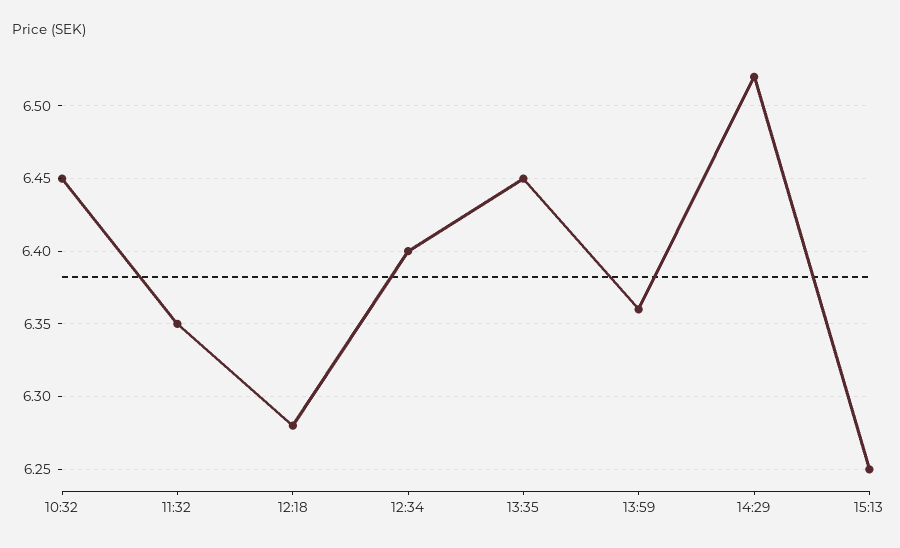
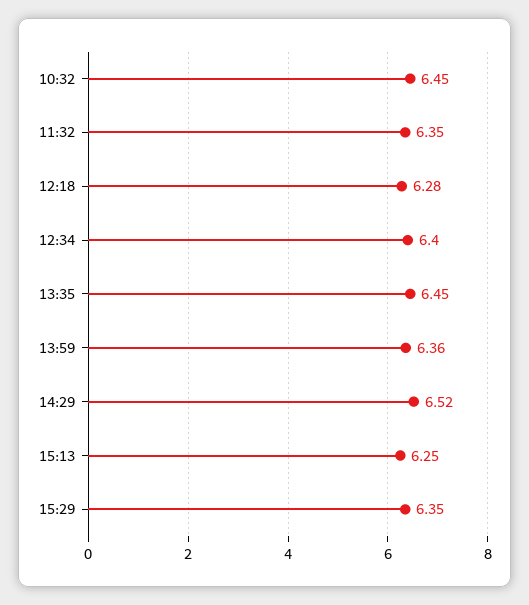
15:29: none -> 6.35

